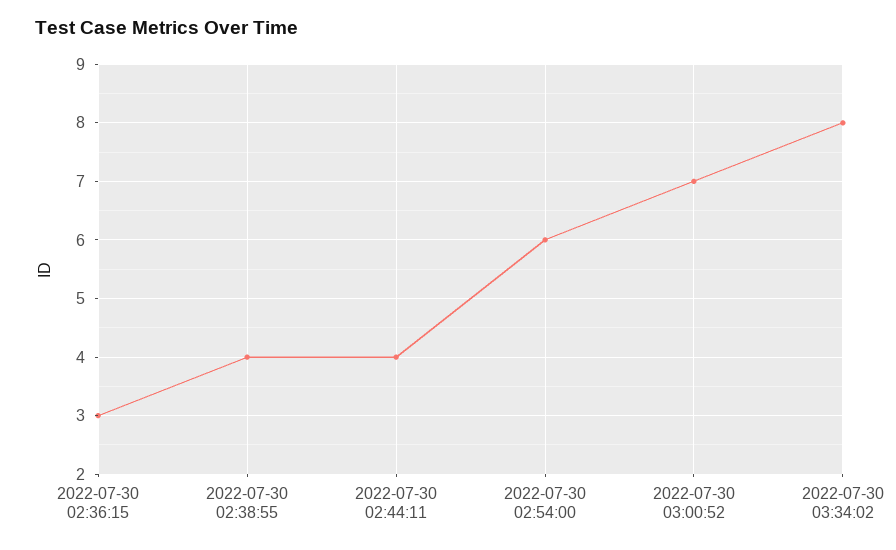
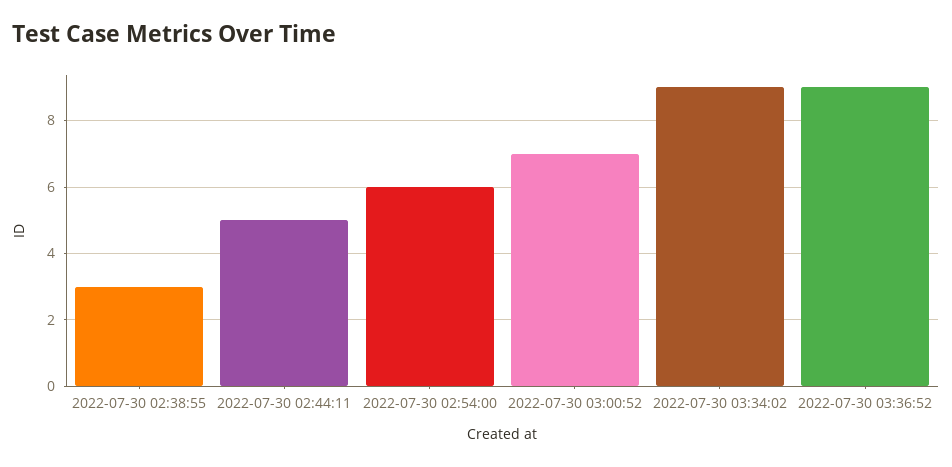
2022-07-30 02:36:15: 3 -> none
2022-07-30 02:38:55: 4 -> 3
2022-07-30 02:44:11: 4 -> 5
2022-07-30 03:34:02: 8 -> 9
2022-07-30 03:36:52: none -> 9

